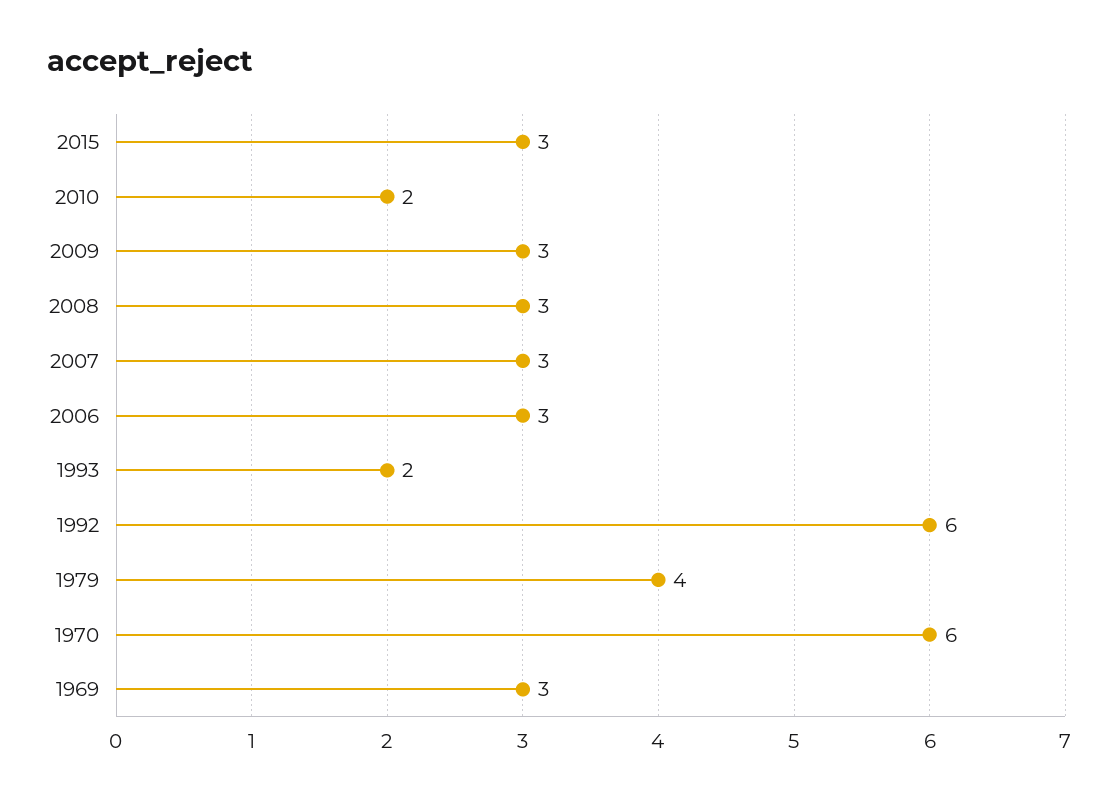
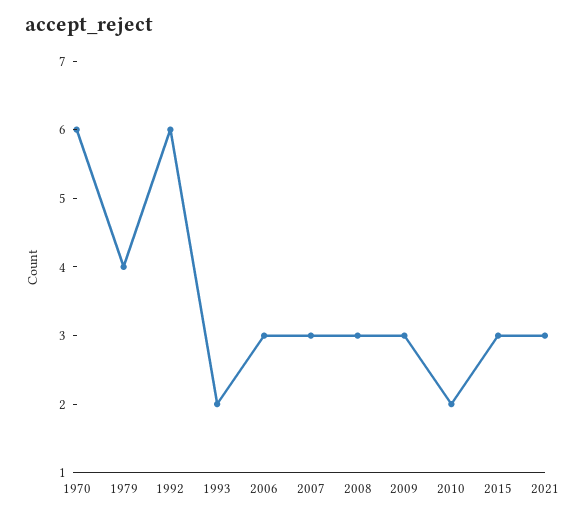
1969: 3 -> none
2021: none -> 3

